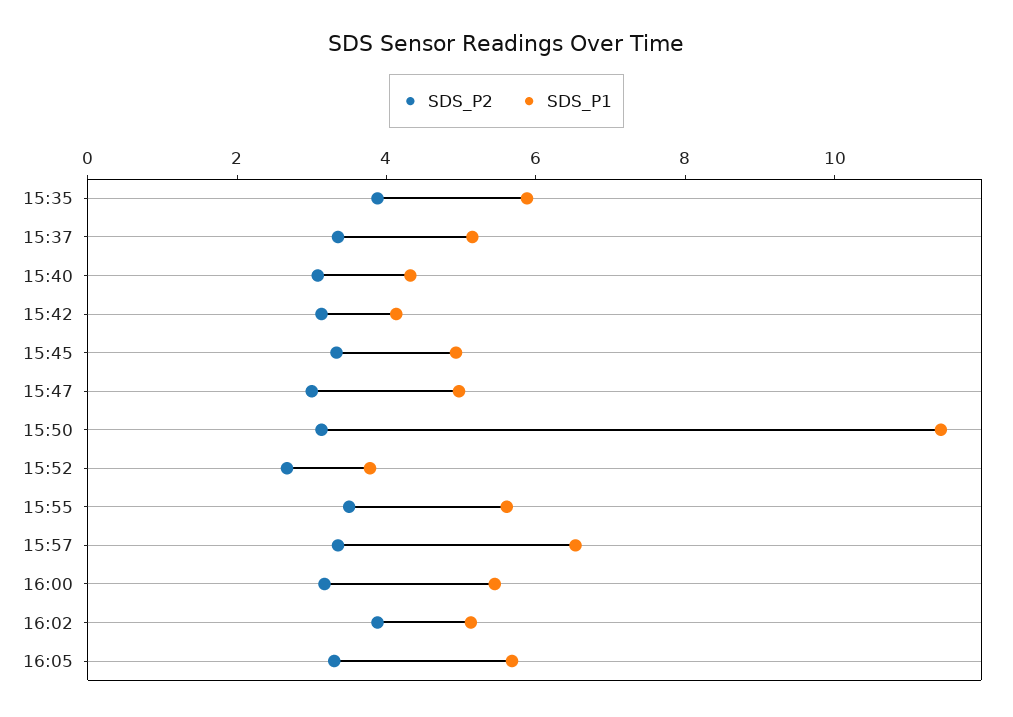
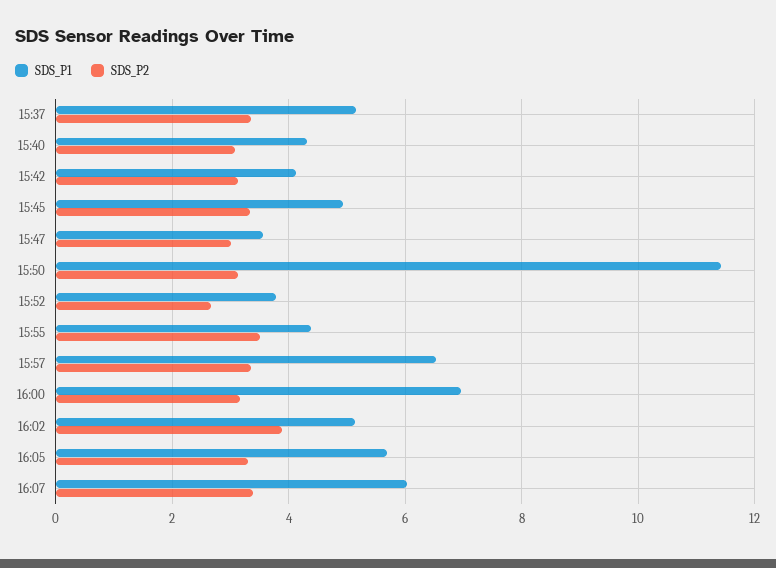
SDS_P2, 15:35: 4 -> none
SDS_P1, 15:35: 6 -> none
SDS_P1, 15:47: 5 -> 3.6
SDS_P1, 15:55: 5.5 -> 4.4
SDS_P1, 16:00: 5.5 -> 7
SDS_P1, 16:07: none -> 6
SDS_P2, 16:07: none -> 3.4

